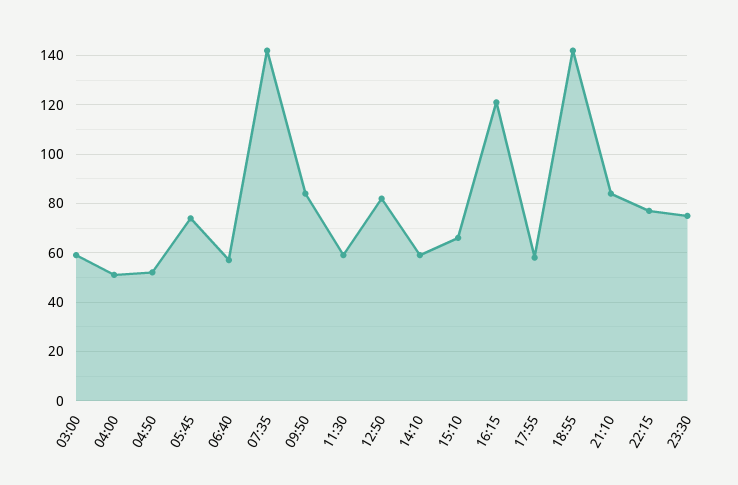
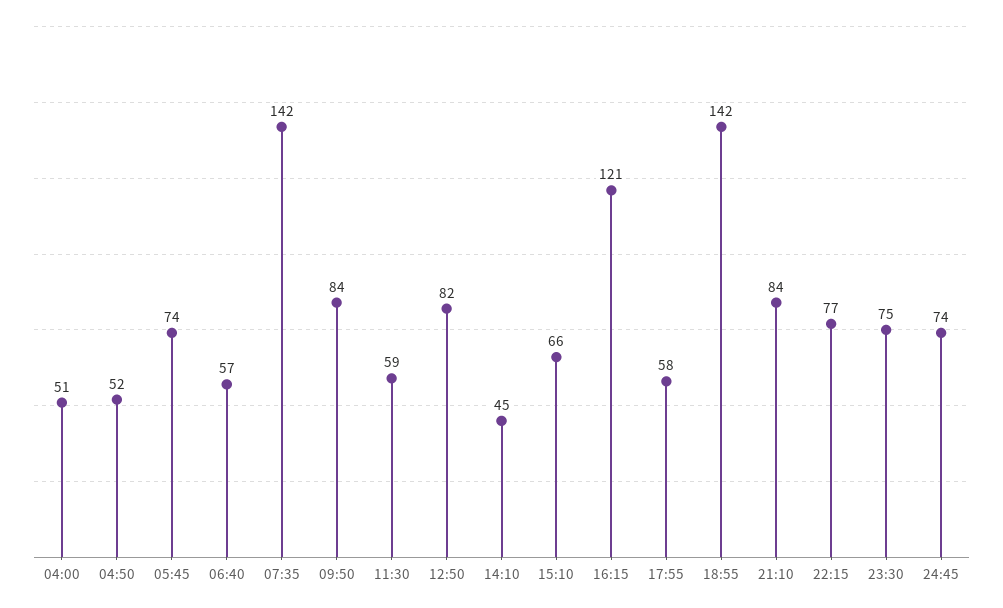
03:00: 60 -> none
14:10: 60 -> 45
24:45: none -> 74

